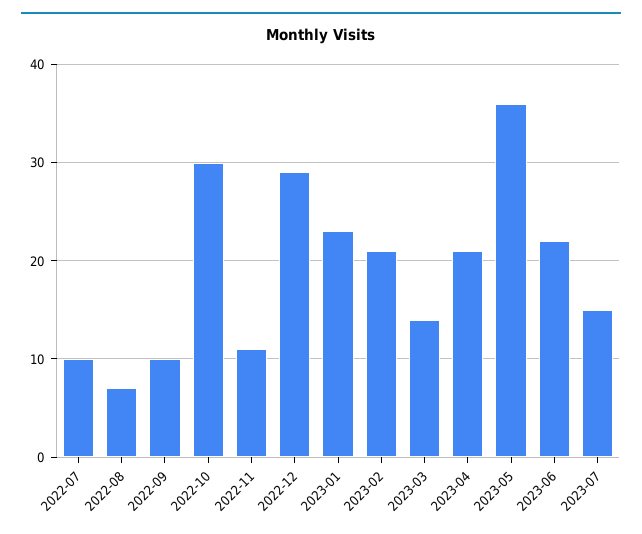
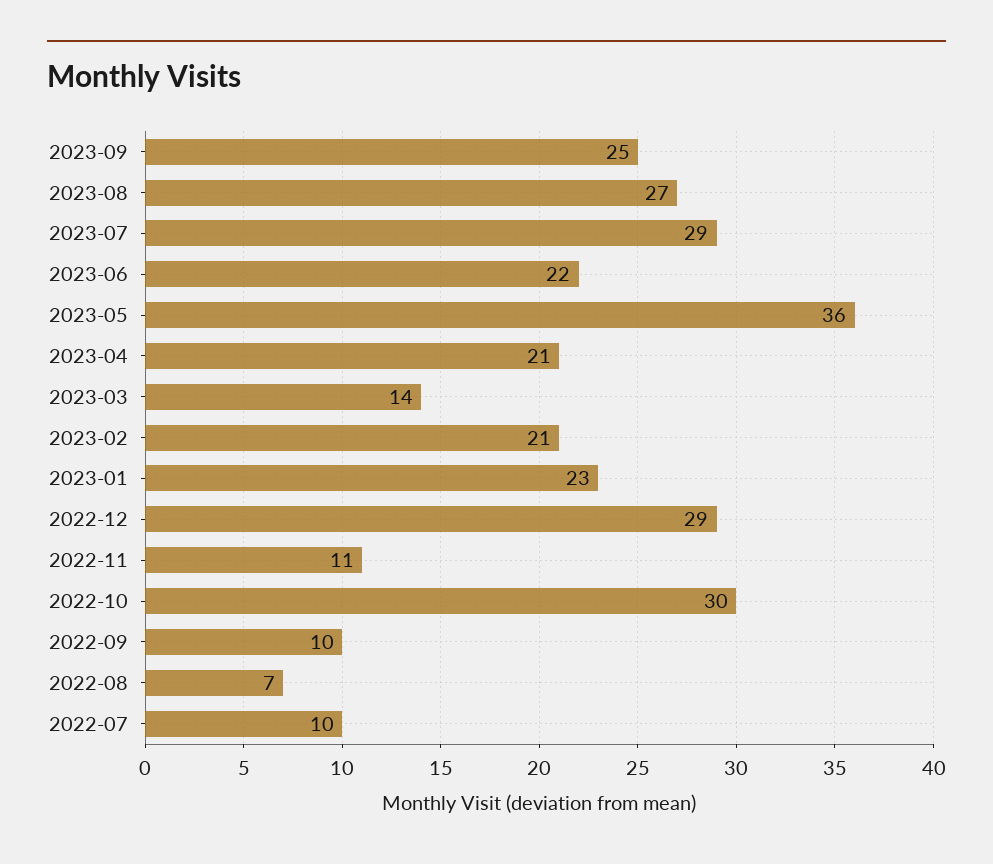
2023-07: 15 -> 29
2023-09: none -> 25
2023-08: none -> 27

